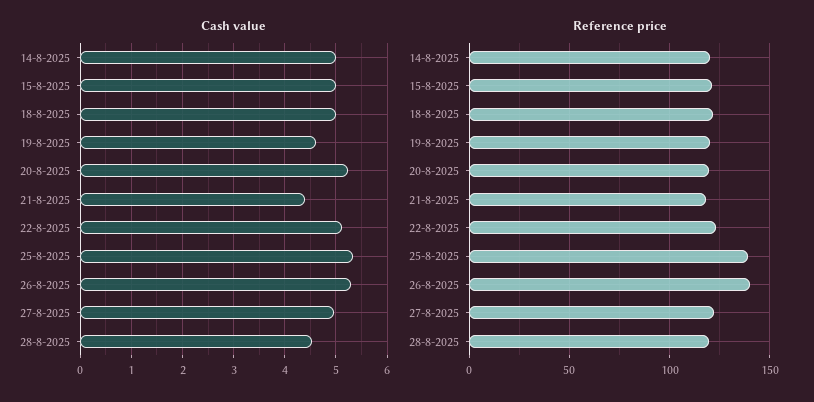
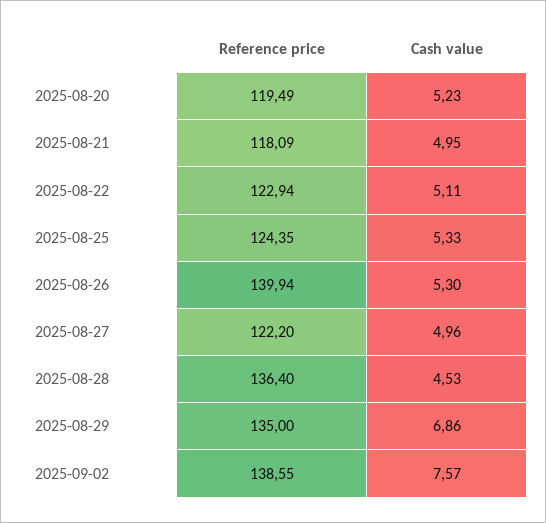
Cash value, 14-8-2025: 5 -> none
Cash value, 15-8-2025: 5 -> none
Cash value, 18-8-2025: 5 -> none
Cash value, 19-8-2025: 4.6 -> none
Cash value, 21-8-2025: 4.4 -> 4.95
Reference price, 14-8-2025: 120 -> none
Reference price, 15-8-2025: 120 -> none
Reference price, 18-8-2025: 120 -> none
Reference price, 19-8-2025: 120 -> none
Reference price, 25-8-2025: 140 -> 124.35
Reference price, 28-8-2025: 120 -> 136.4
Reference price, 2025-08-29: none -> 135
Cash value, 2025-08-29: none -> 6.86
Reference price, 2025-09-02: none -> 138.55
Cash value, 2025-09-02: none -> 7.57

